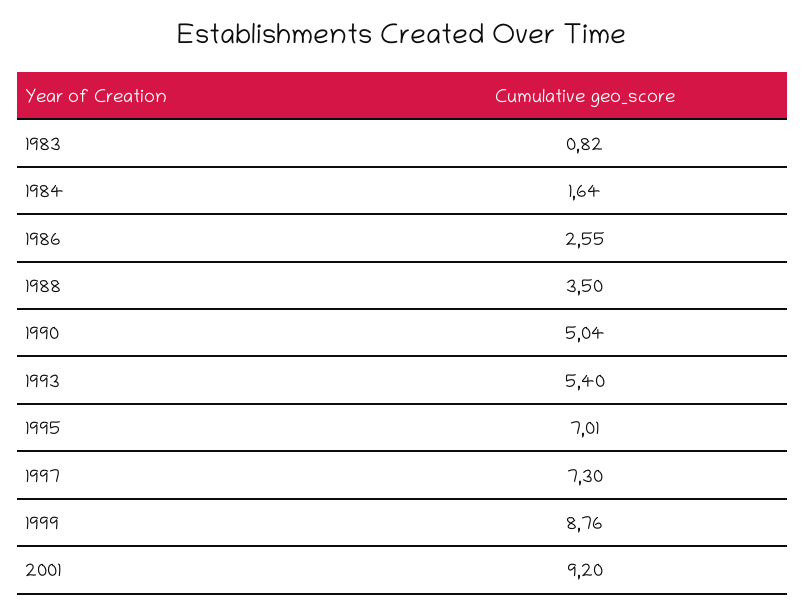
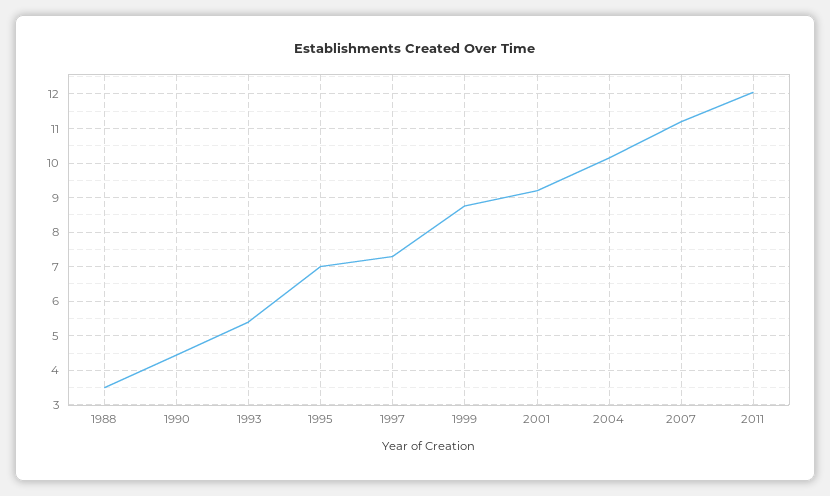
1983: 0.82 -> none
1984: 1.64 -> none
1986: 2.55 -> none
1990: 5.04 -> 4.4
2004: none -> 10.2
2007: none -> 11.2
2011: none -> 12

